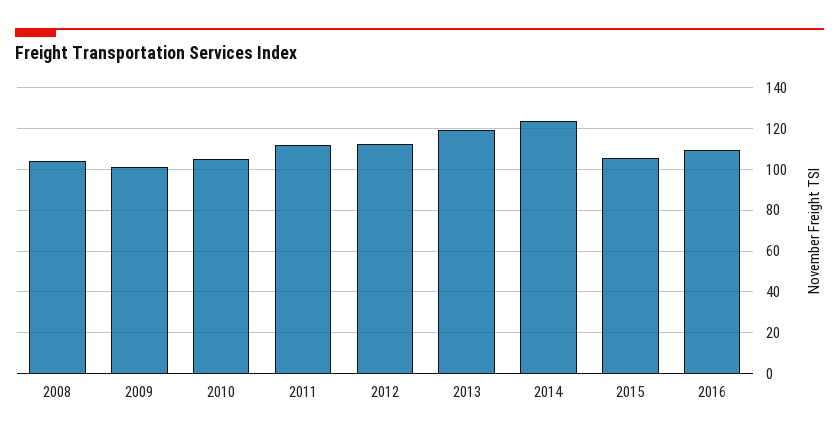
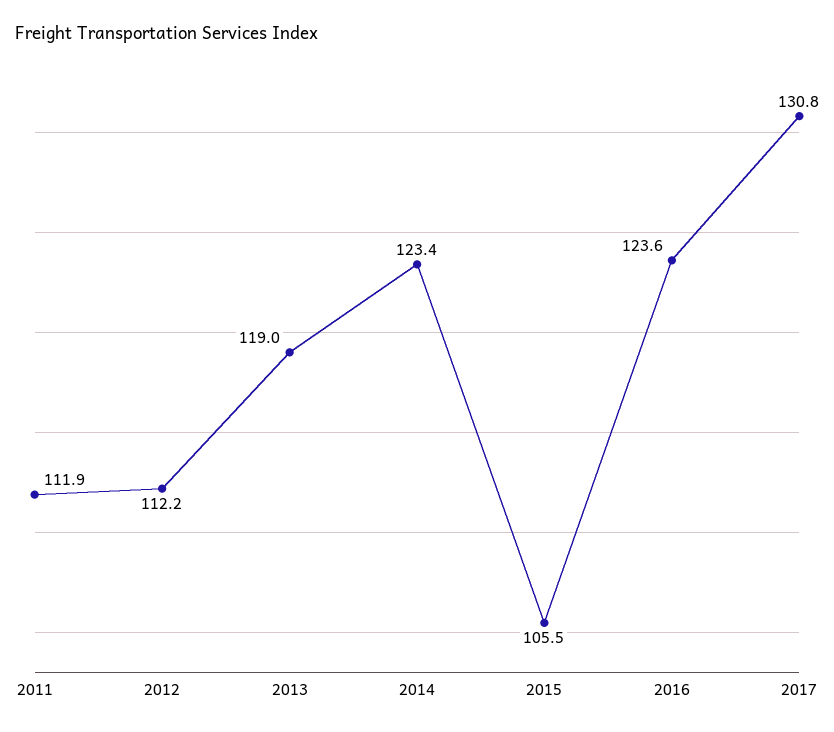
2008: 105 -> none
2009: 100 -> none
2010: 105 -> none
2016: 110 -> 123.6
2017: none -> 130.8

